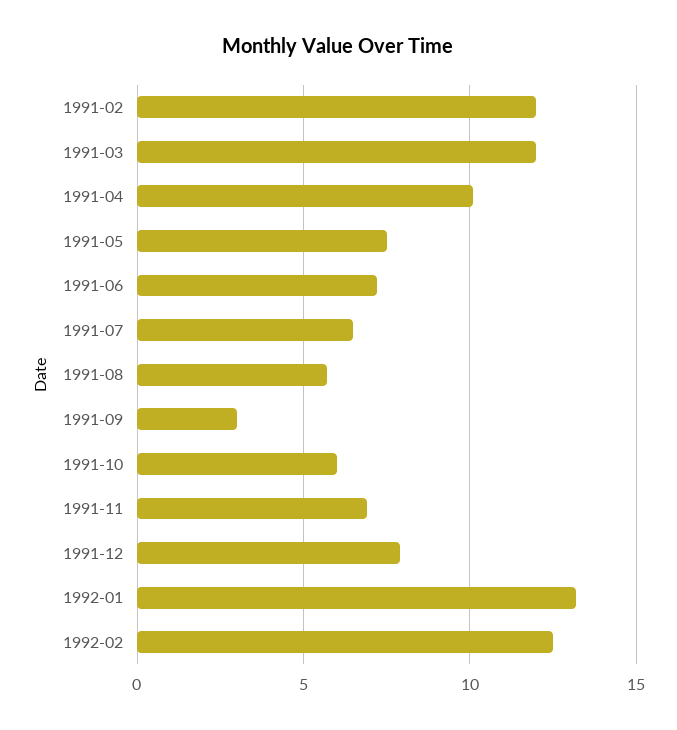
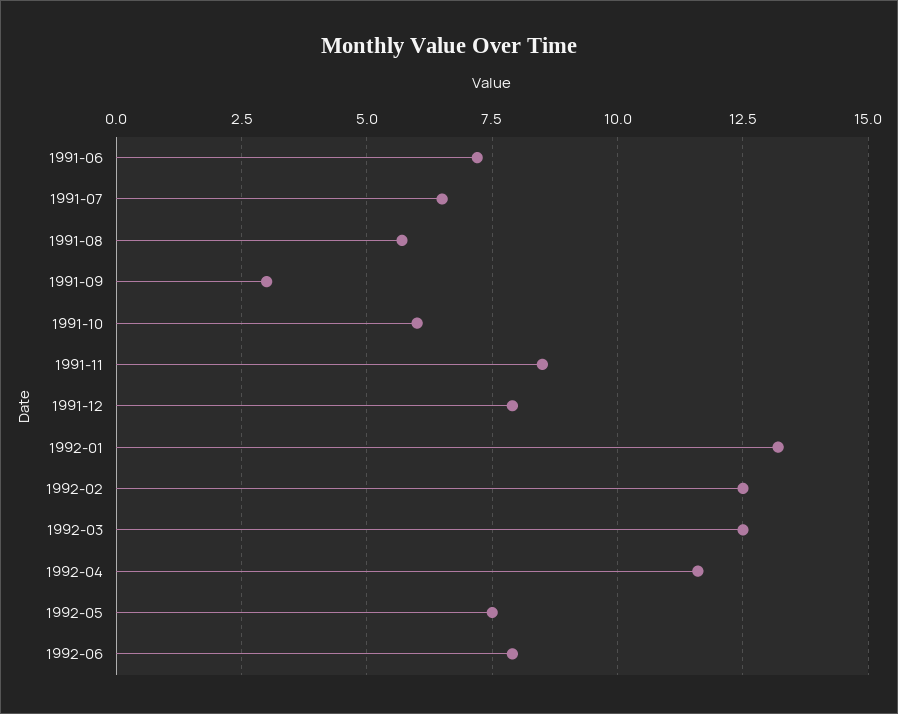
1991-02: 12 -> none
1991-03: 12 -> none
1991-04: 10 -> none
1991-05: 7.5 -> none
1991-11: 7 -> 8.5
1992-03: none -> 12.5
1992-04: none -> 11.5
1992-05: none -> 7.5
1992-06: none -> 8

